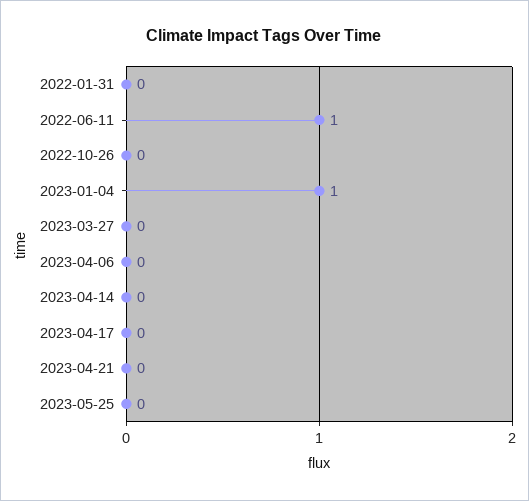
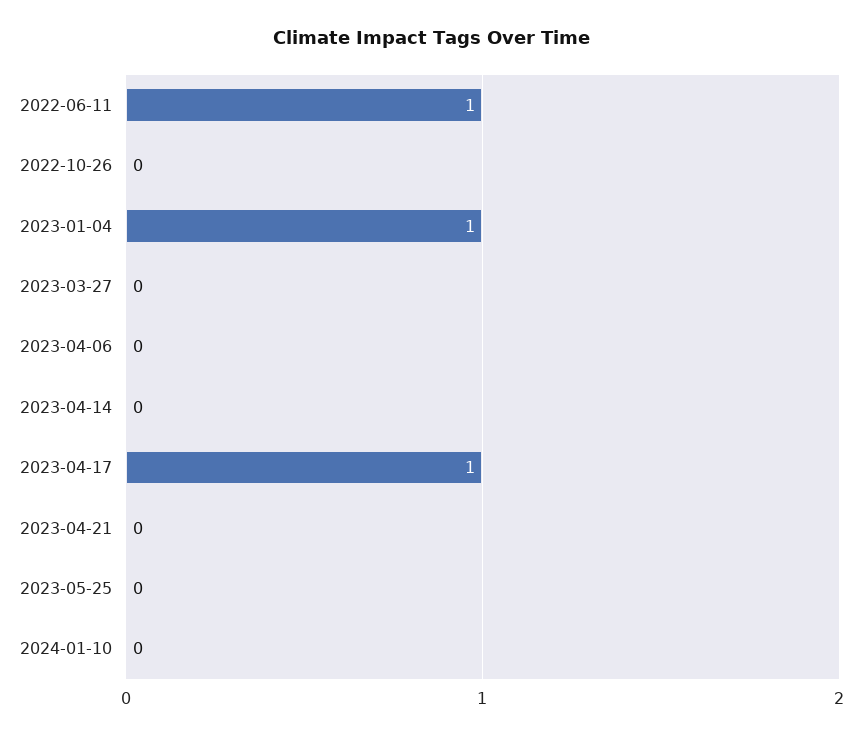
2022-01-31: 0 -> none
2023-04-17: 0 -> 1
2024-01-10: none -> 0

